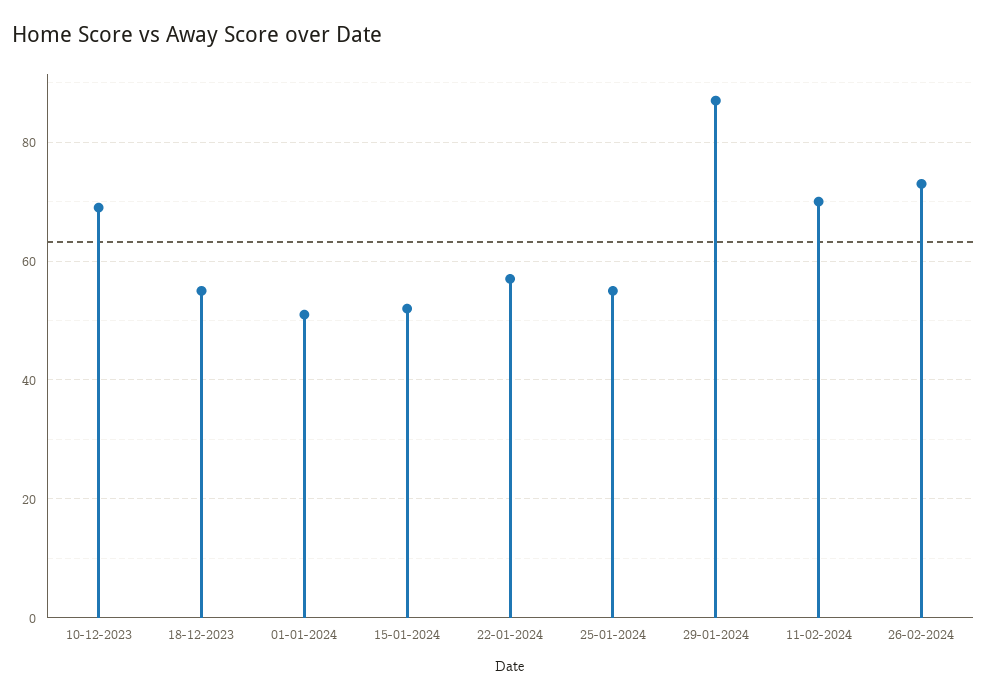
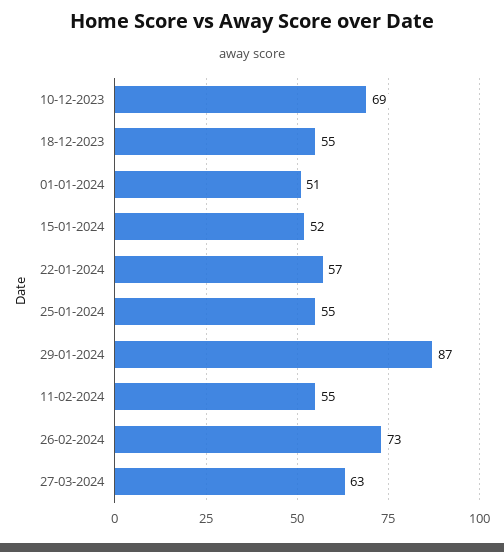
11-02-2024: 70 -> 55
27-03-2024: none -> 63

